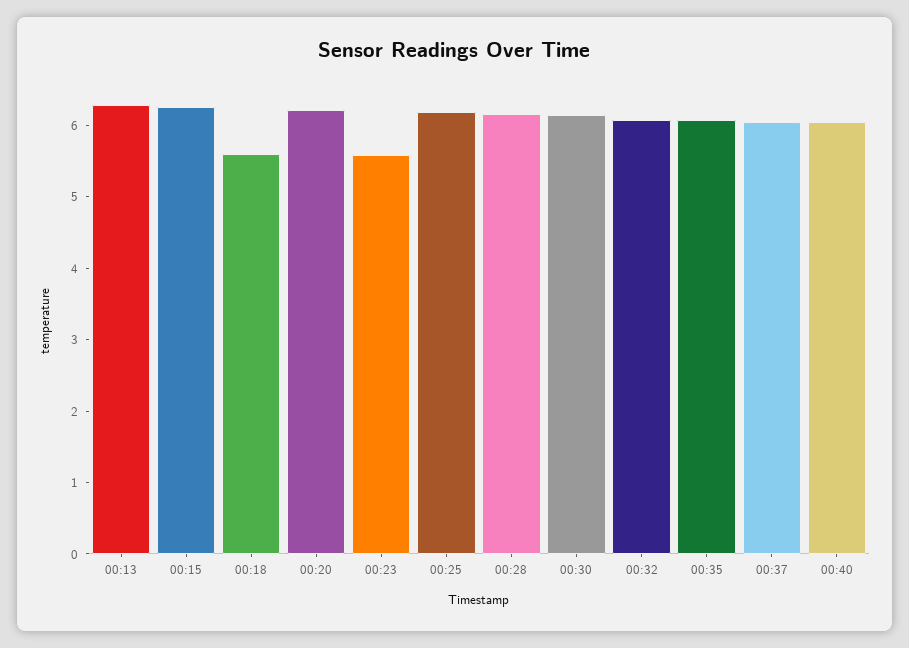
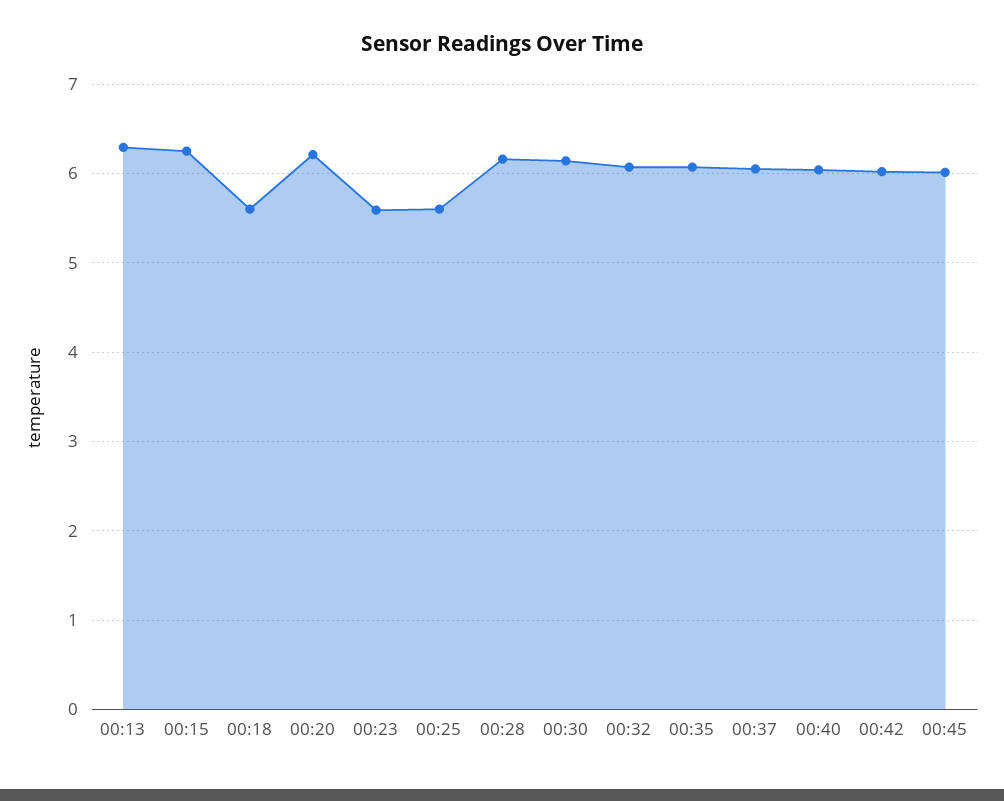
00:25: 6.2 -> 5.6
00:42: none -> 6
00:45: none -> 6

